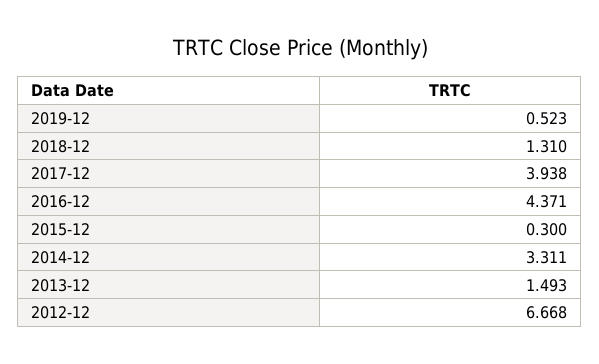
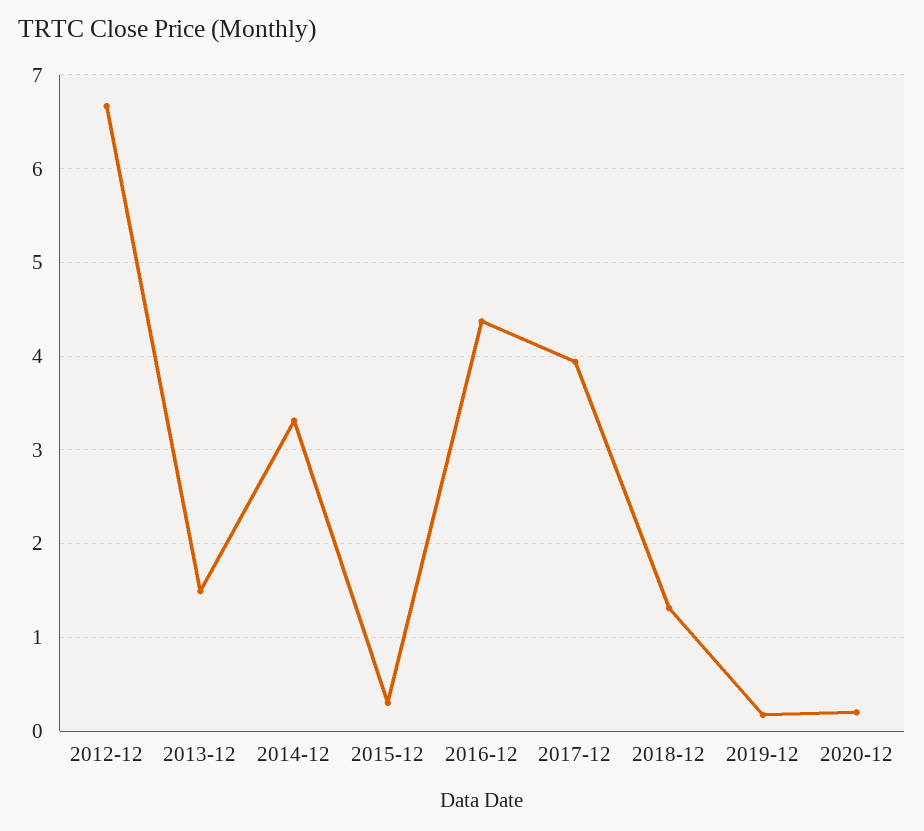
2019-12: 0.523 -> 0.2
2020-12: none -> 0.2

